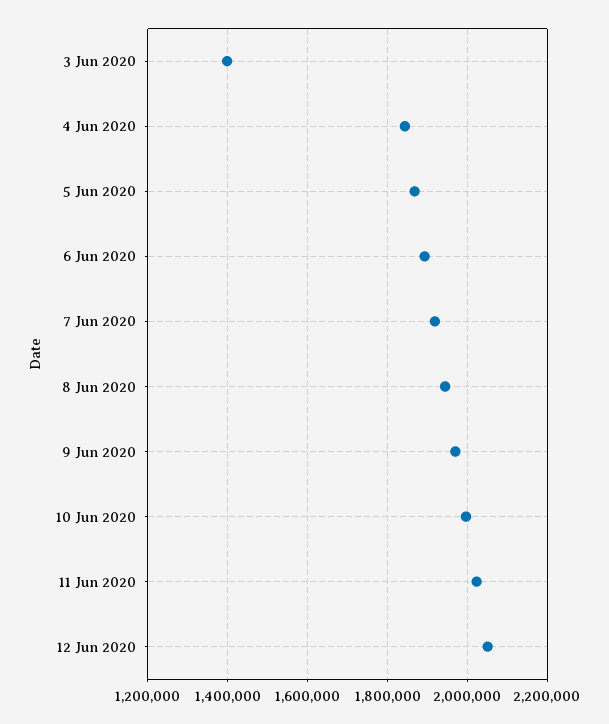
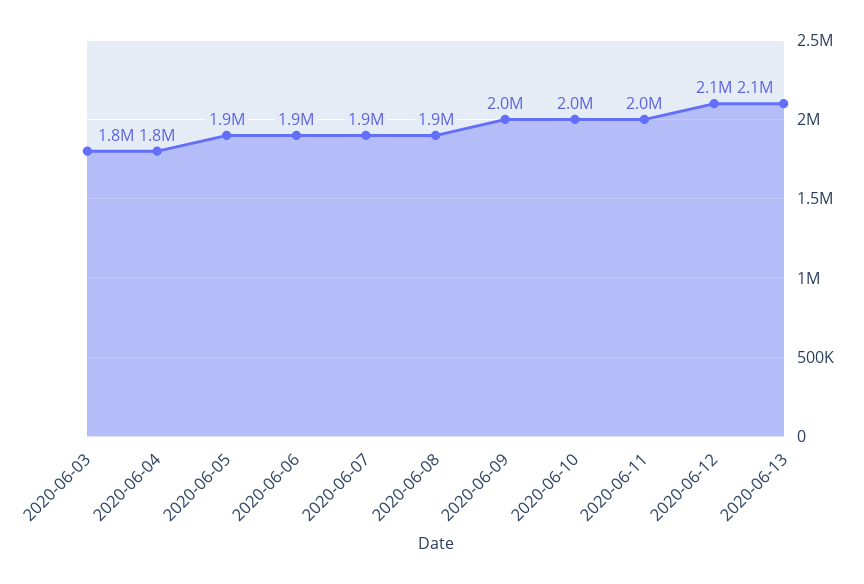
3 Jun 2020: 1400000 -> 1800000
2020-06-13: none -> 2100000

